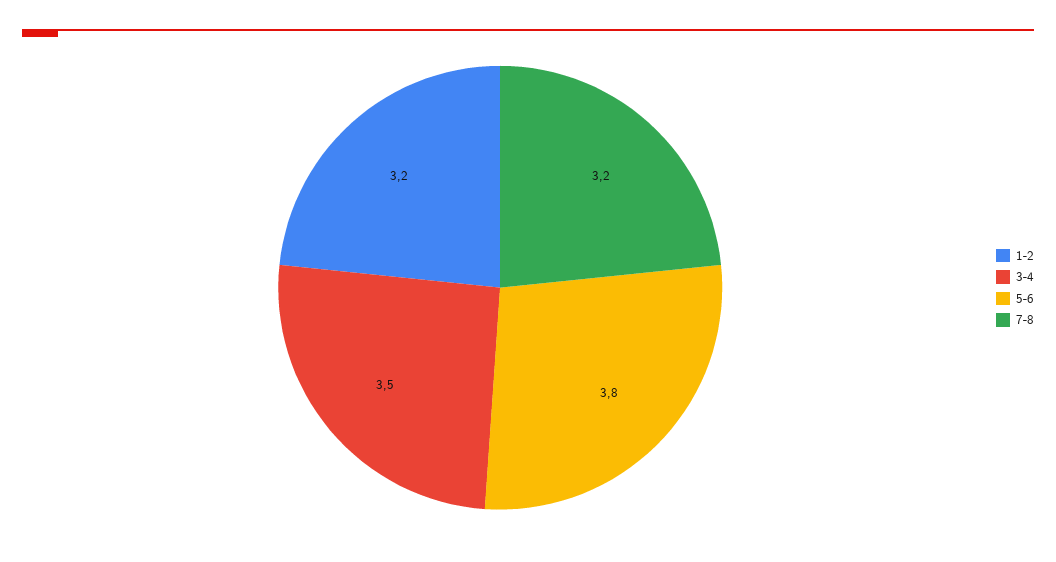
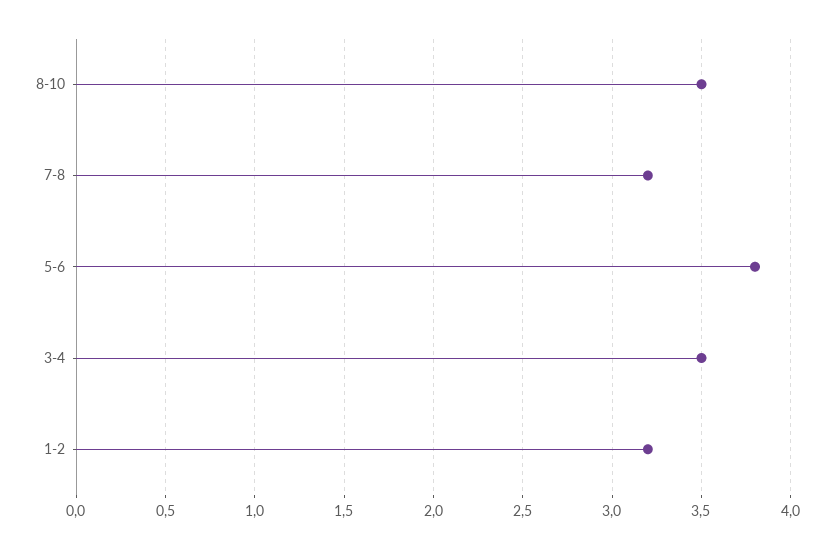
8-10: none -> 3.5

